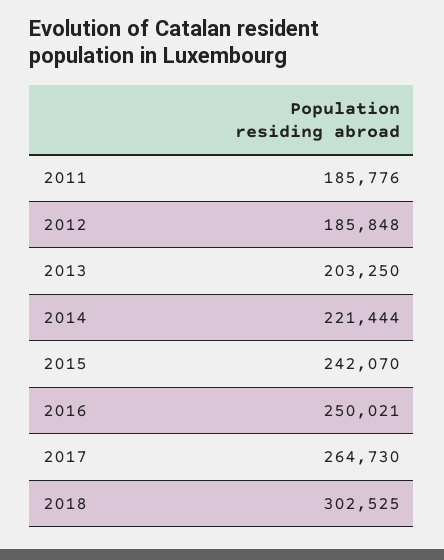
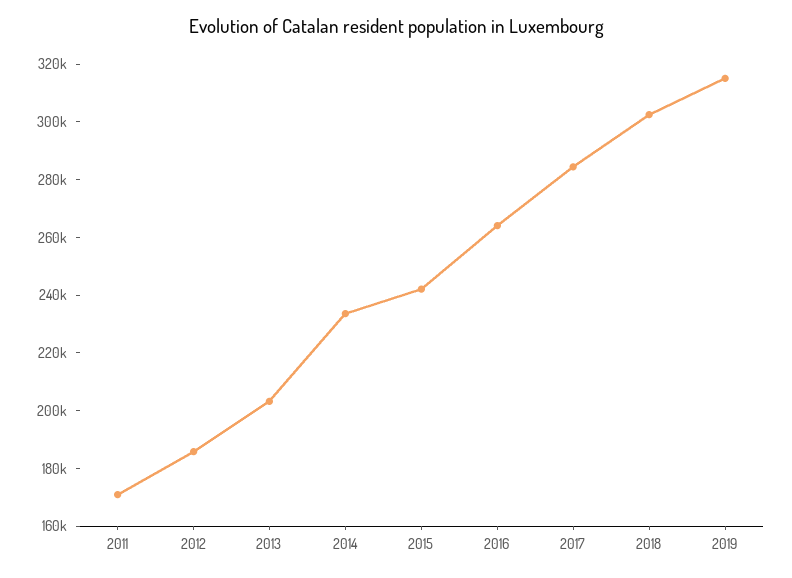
2011: 185776 -> 170000
2014: 221444 -> 235000
2016: 250021 -> 265000
2017: 264730 -> 285000
2019: none -> 315000

